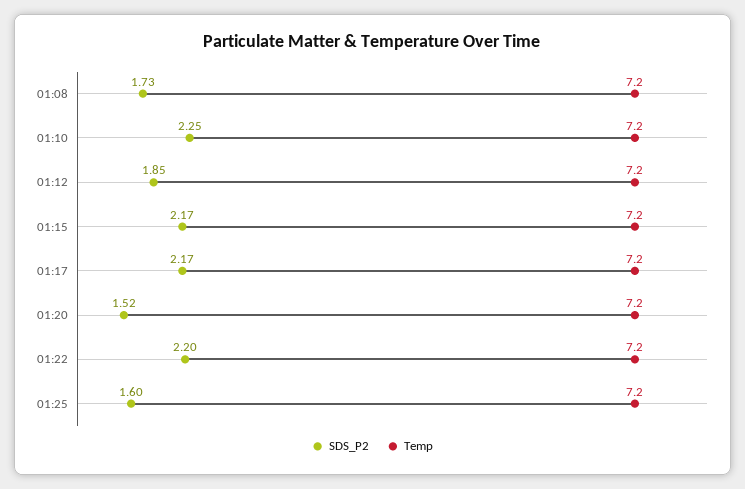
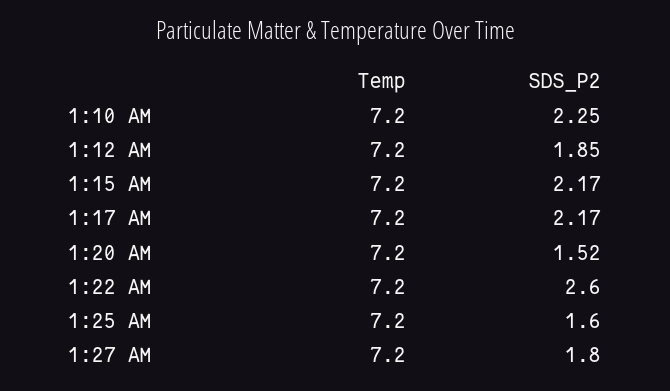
SDS_P2, 01:08: 1.73 -> none
Temp, 01:08: 7.2 -> none
SDS_P2, 01:22: 2.2 -> 2.6
Temp, 1:27 AM: none -> 7.2
SDS_P2, 1:27 AM: none -> 1.8

